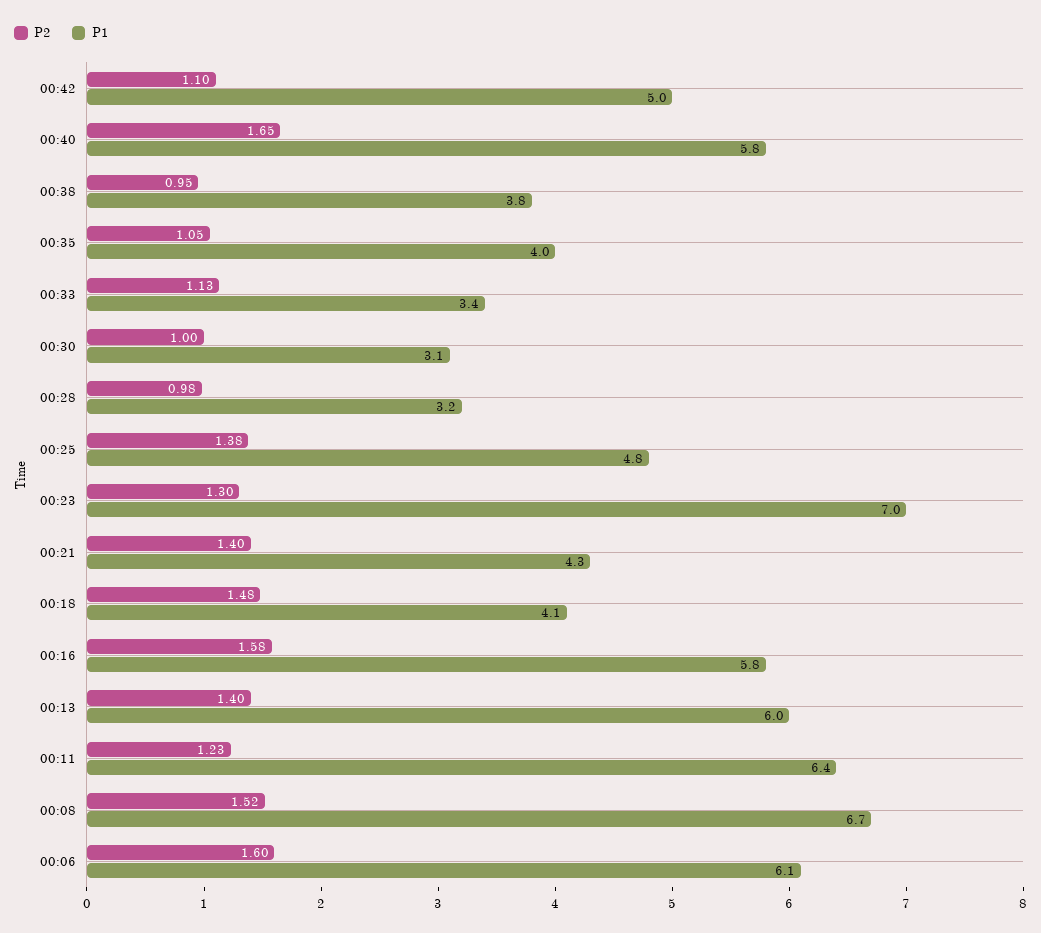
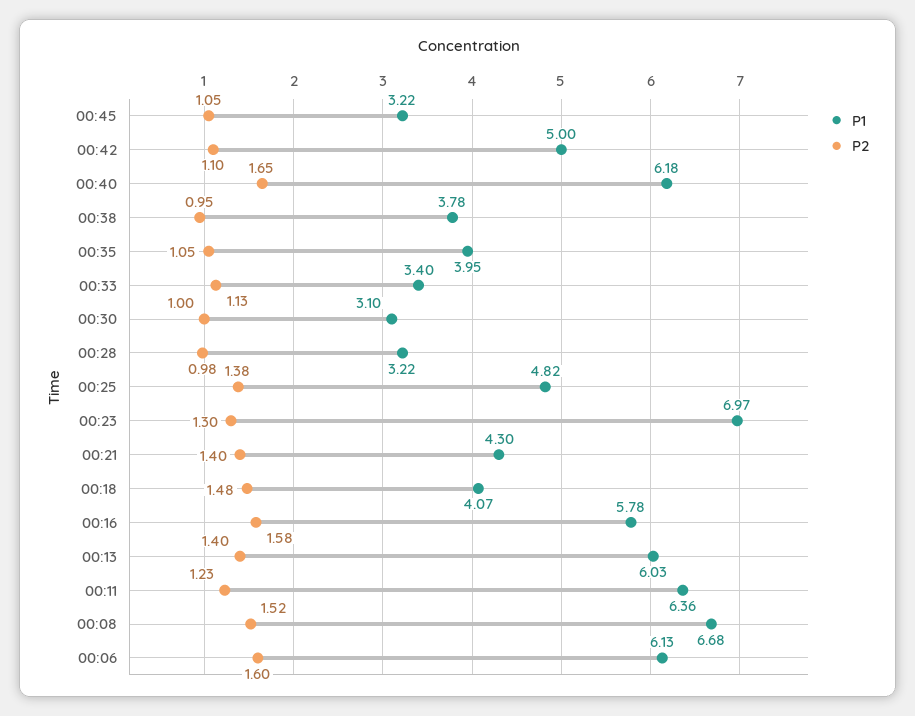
P1, 00:40: 5.8 -> 6.18
P1, 00:45: none -> 3.22
P2, 00:45: none -> 1.05

